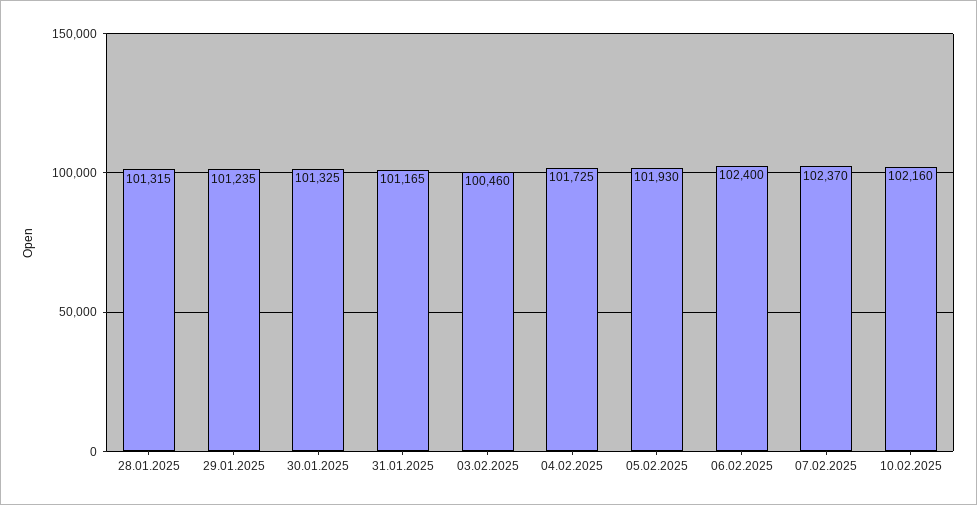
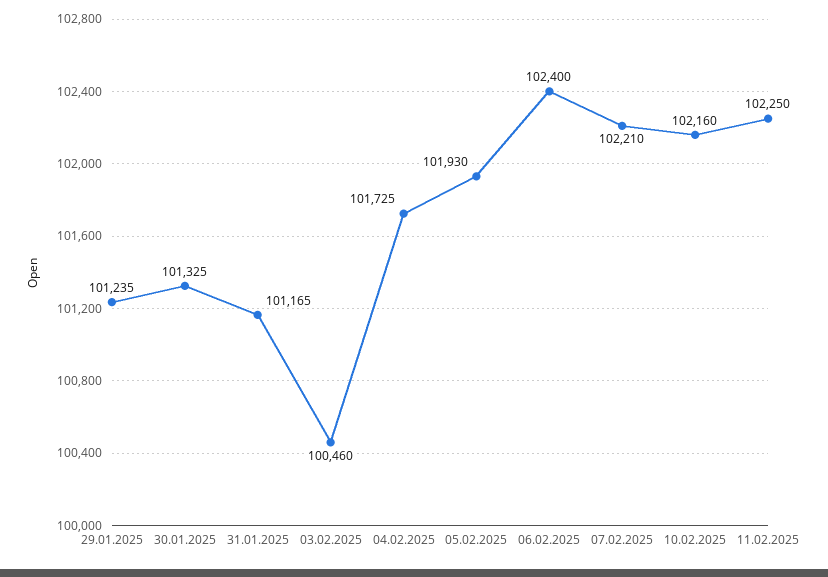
28.01.2025: 101315 -> none
07.02.2025: 102370 -> 102210
11.02.2025: none -> 102250

